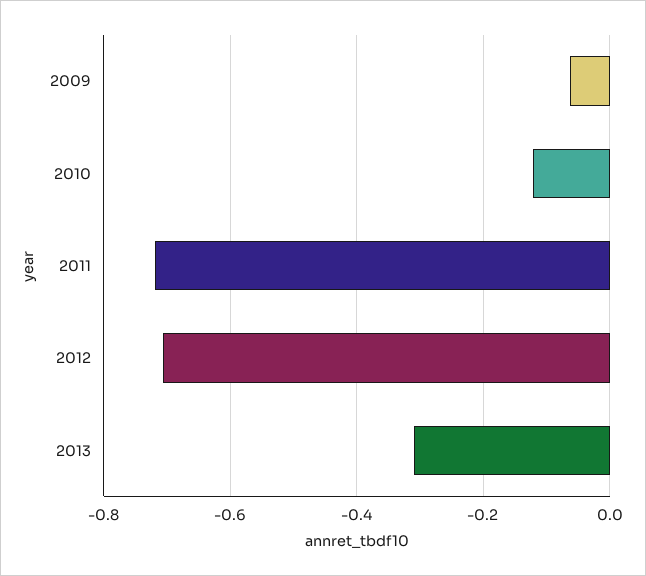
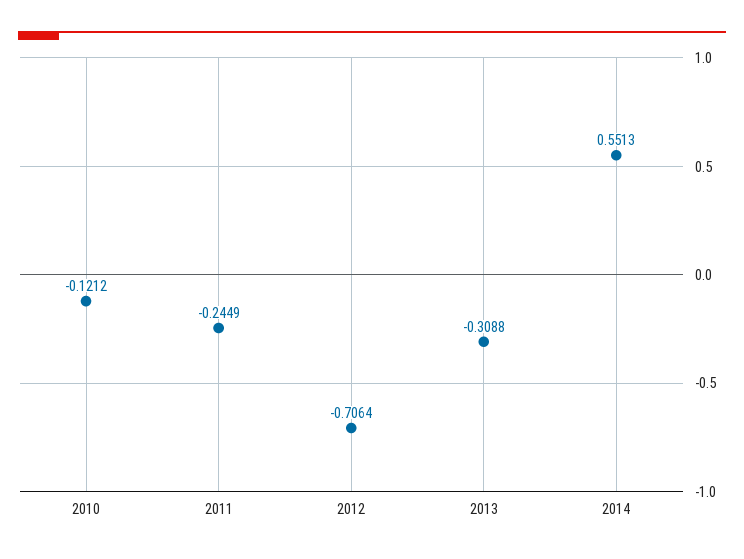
2009: -0.06 -> none
2011: -0.72 -> -0.2449
2014: none -> 0.5513

